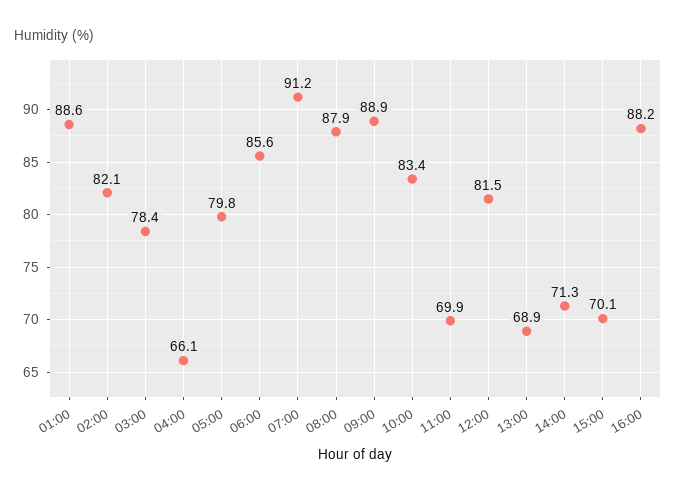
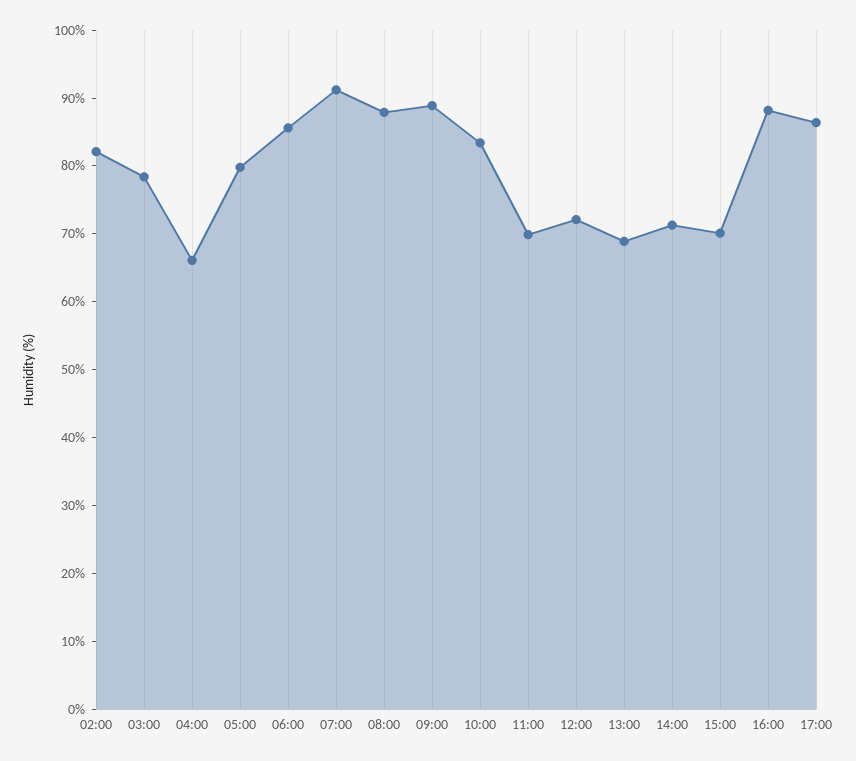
01:00: 88.6 -> none
12:00: 81.5 -> 72
17:00: none -> 86

